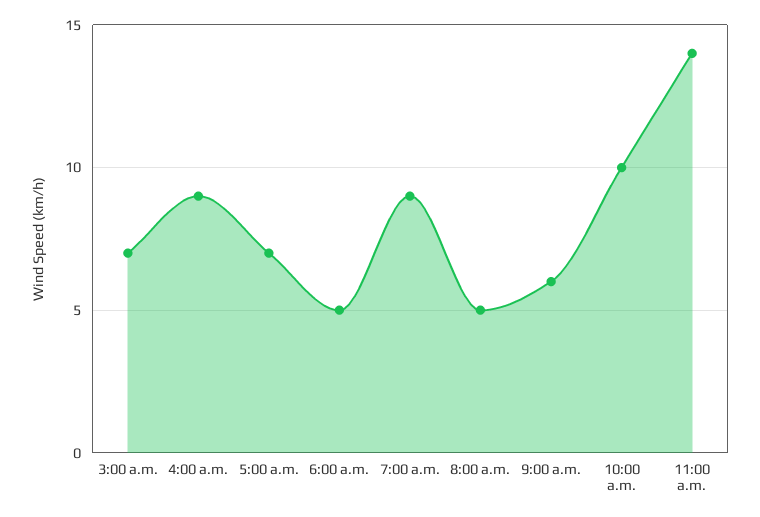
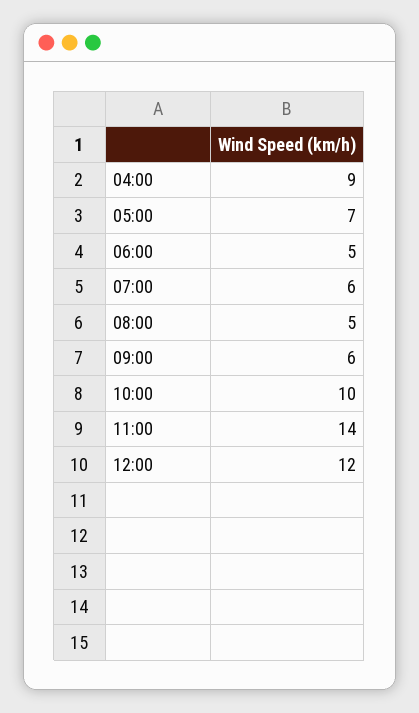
3:00 a.m.: 7 -> none
7:00 a.m.: 9 -> 6
12:00: none -> 12

